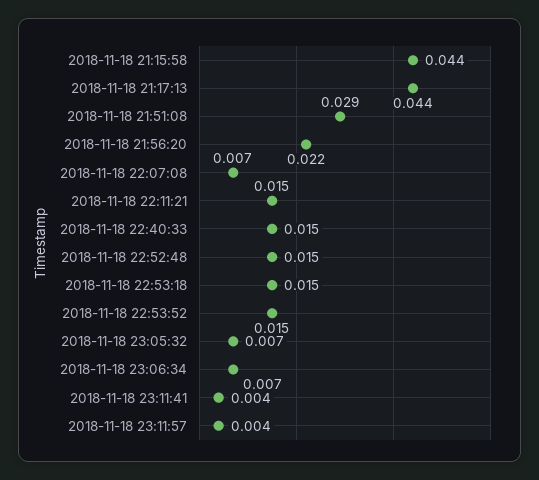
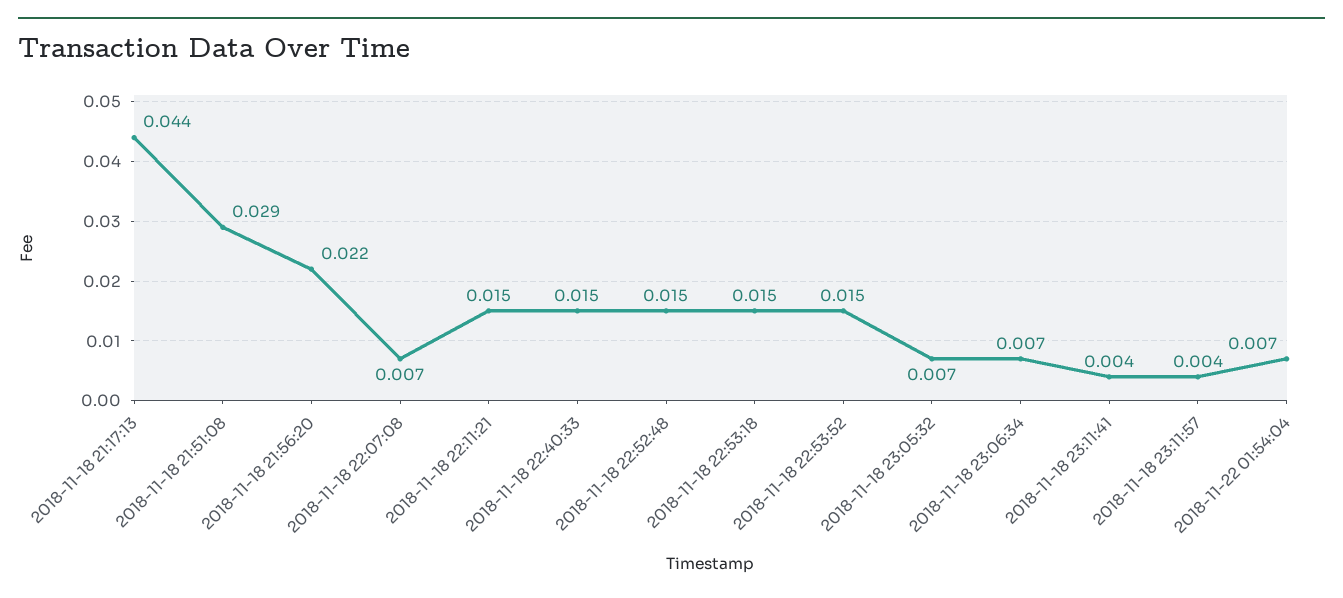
2018-11-18 21:15:58: 0.044 -> none
2018-11-22 01:54:04: none -> 0.007

